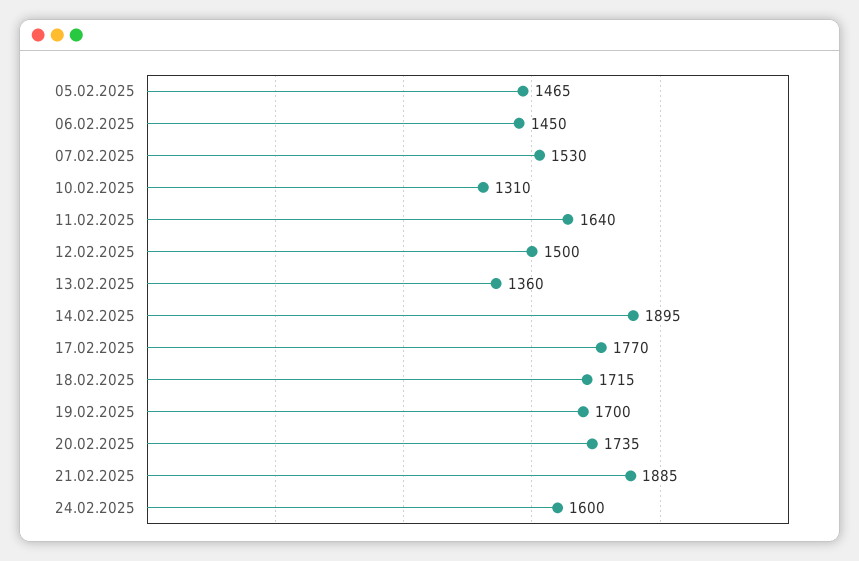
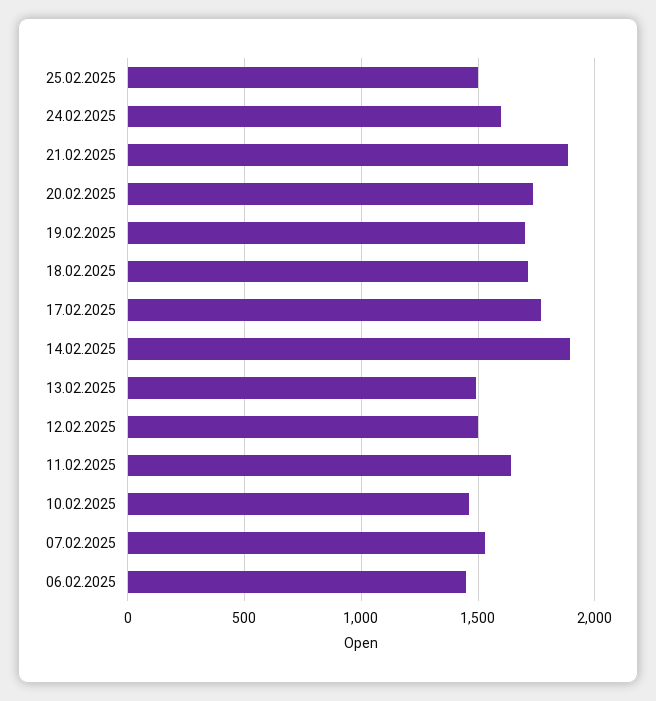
05.02.2025: 1465 -> none
10.02.2025: 1310 -> 1450
13.02.2025: 1360 -> 1500
25.02.2025: none -> 1500

